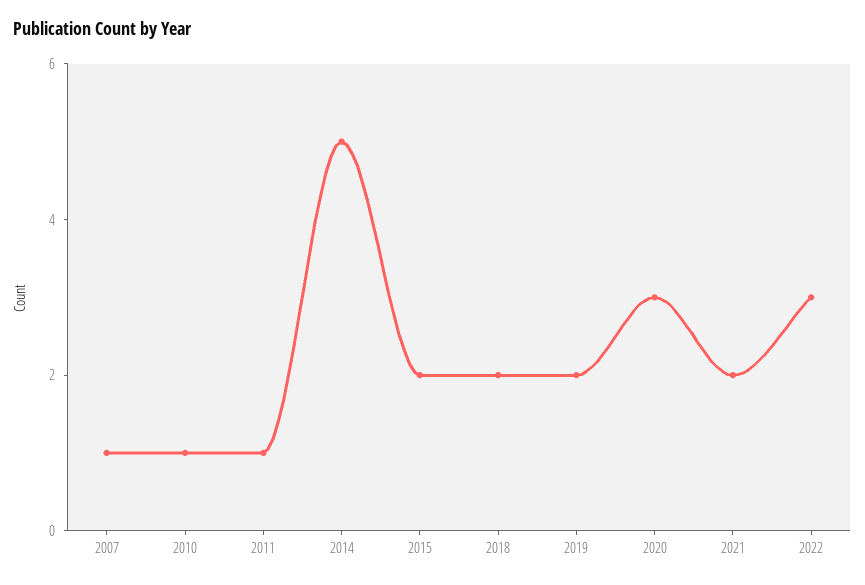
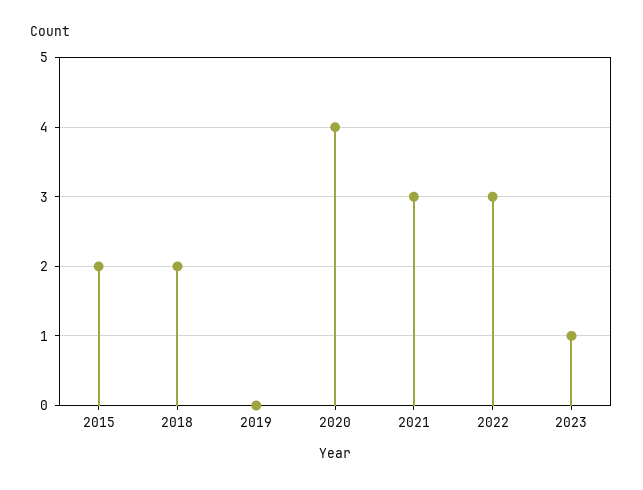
2007: 1 -> none
2010: 1 -> none
2011: 1 -> none
2014: 5 -> none
2019: 2 -> 0
2020: 3 -> 4
2021: 2 -> 3
2023: none -> 1

